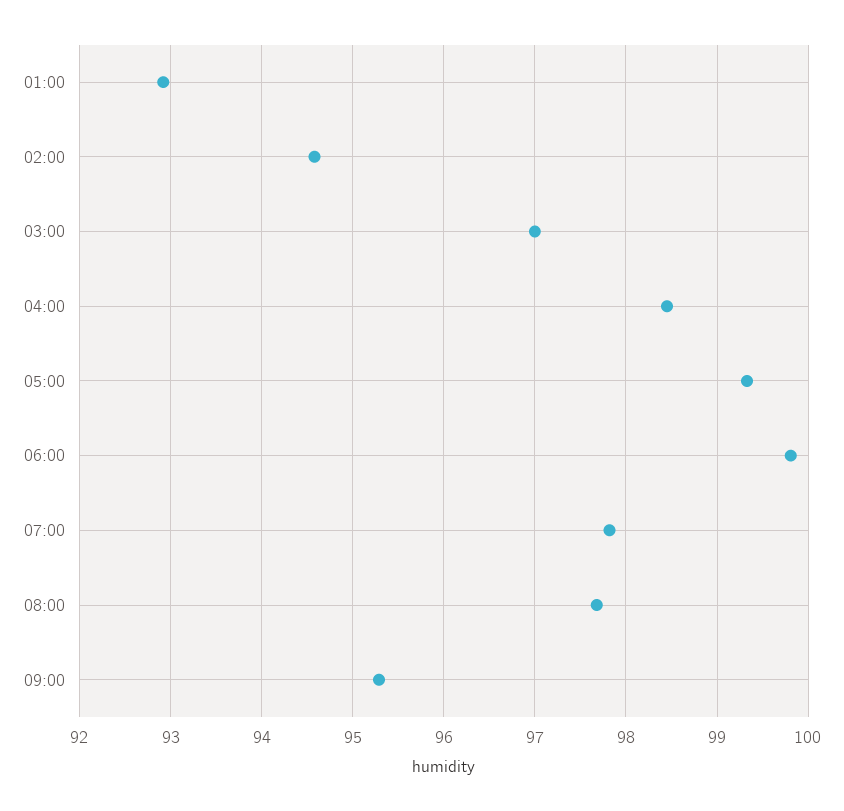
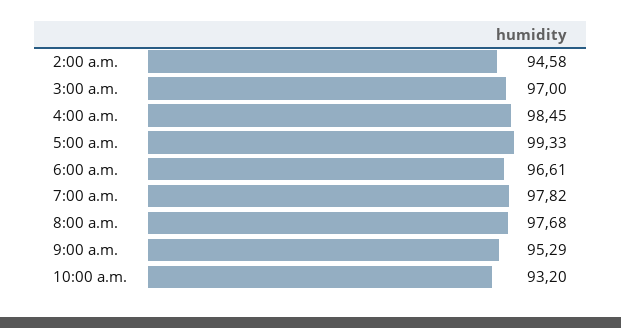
01:00: 92.9 -> none
06:00: 99.8 -> 96.61
10:00 a.m.: none -> 93.2

